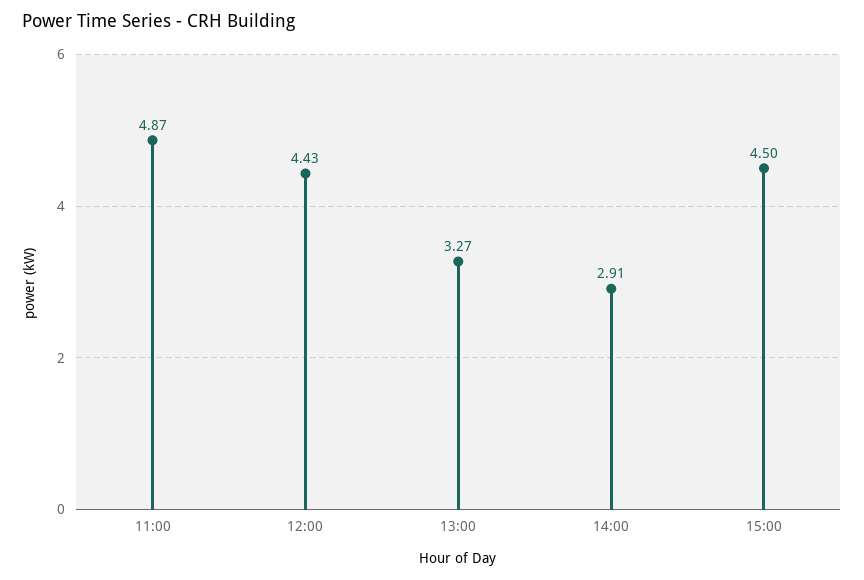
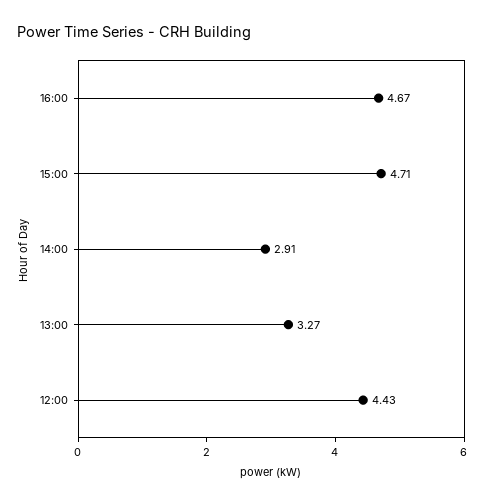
11:00: 4.87 -> none
15:00: 4.5 -> 4.71
16:00: none -> 4.67

